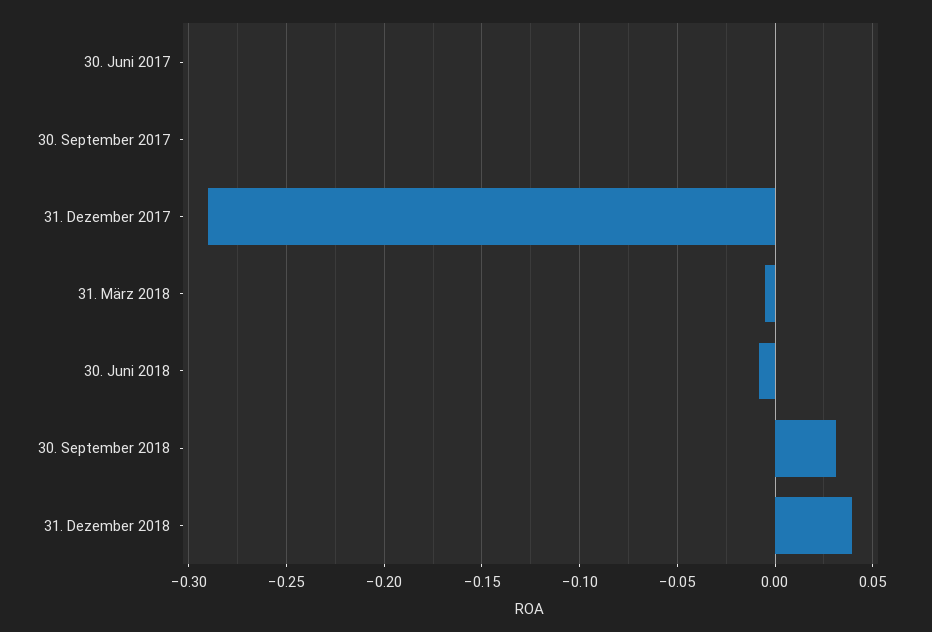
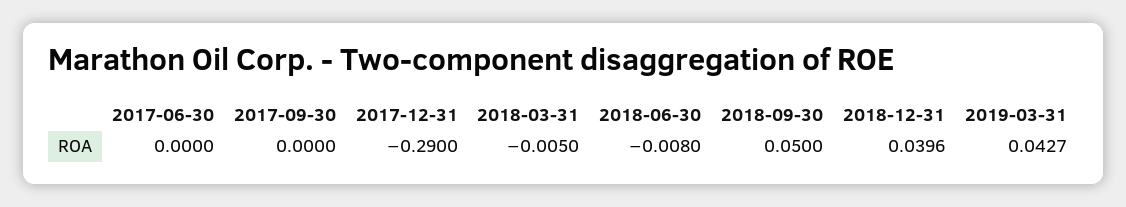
30. September 2018: 0.03 -> 0.05
2019-03-31: none -> 0.0427

